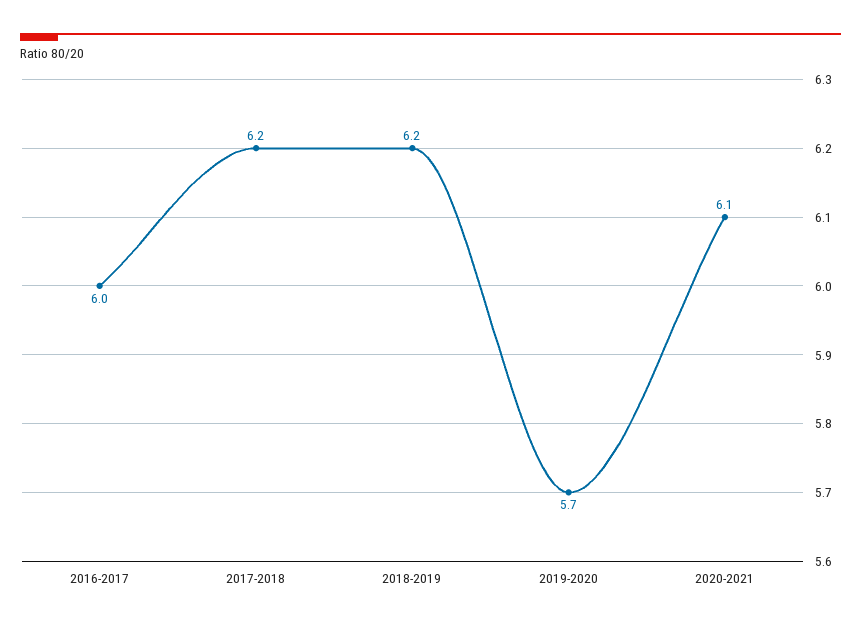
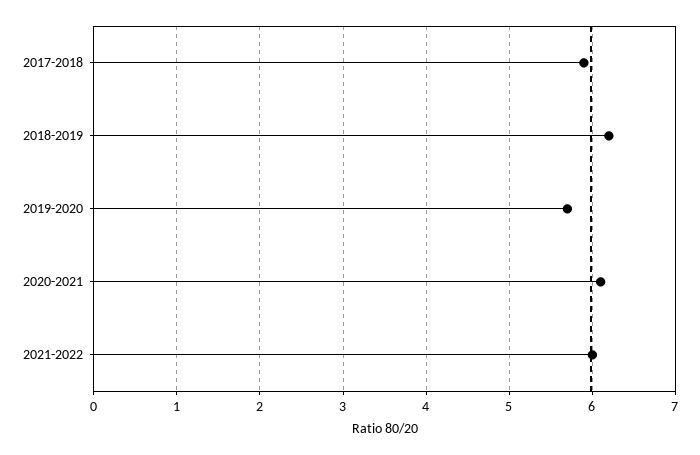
2016-2017: 6 -> none
2017-2018: 6.2 -> 5.9
2021-2022: none -> 6

